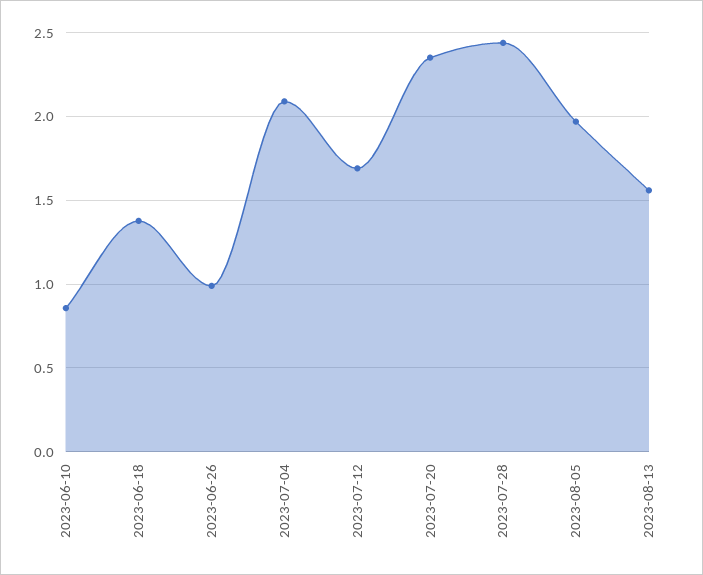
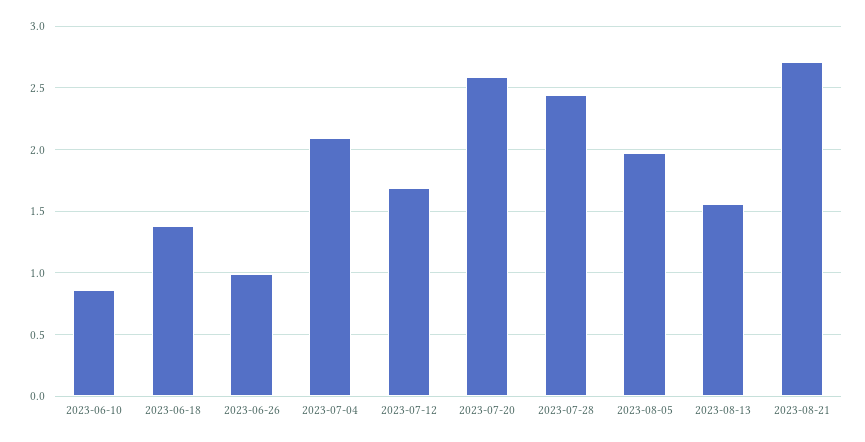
2023-07-20: 2.35 -> 2.6
2023-08-21: none -> 2.7

